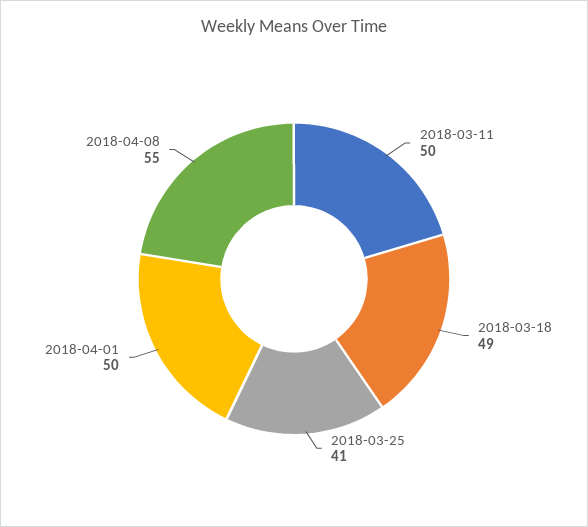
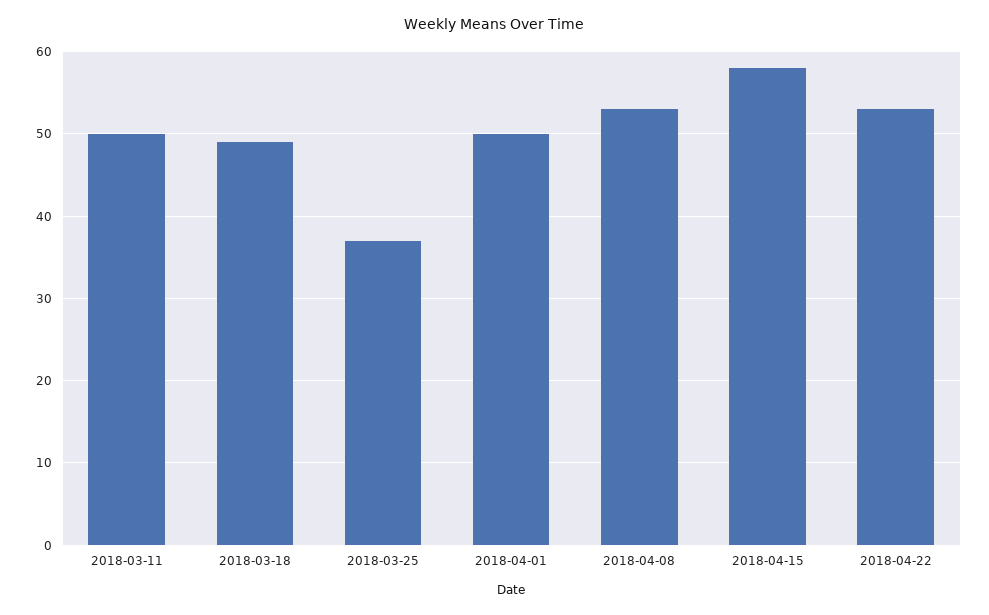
2018-03-25: 41 -> 37
2018-04-08: 55 -> 53
2018-04-15: none -> 58
2018-04-22: none -> 53

